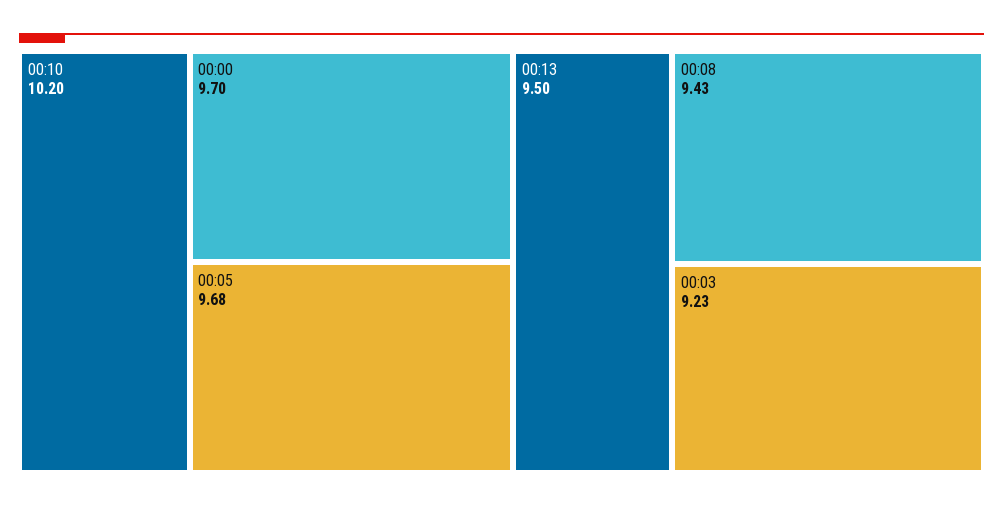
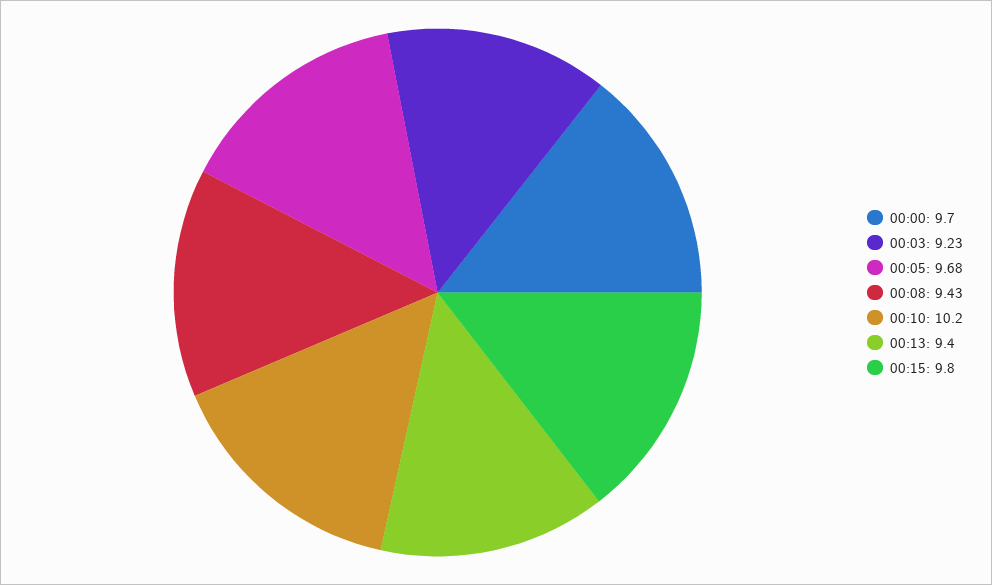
00:13: 9.5 -> 9.4
00:15: none -> 9.8

